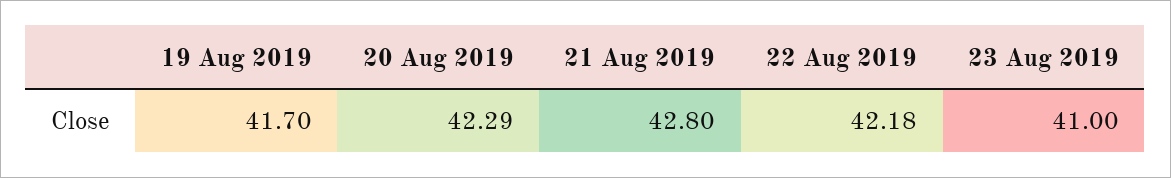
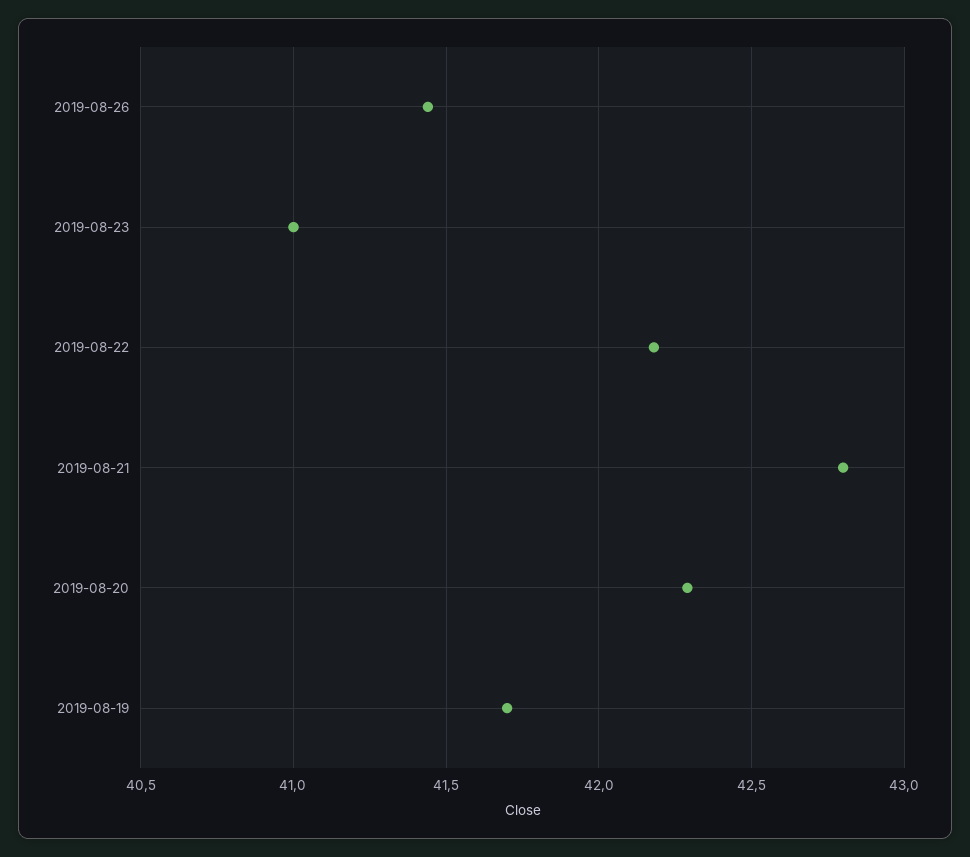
2019-08-26: none -> 41.45

